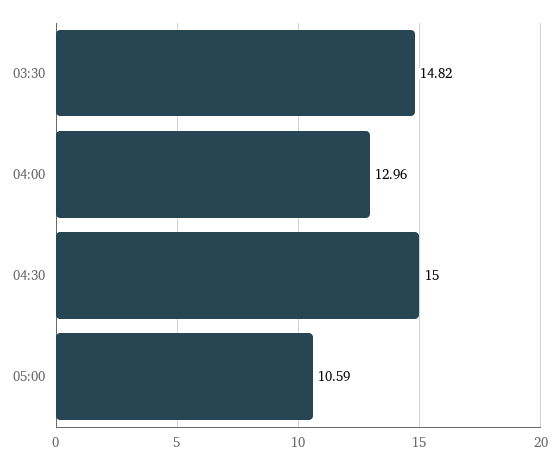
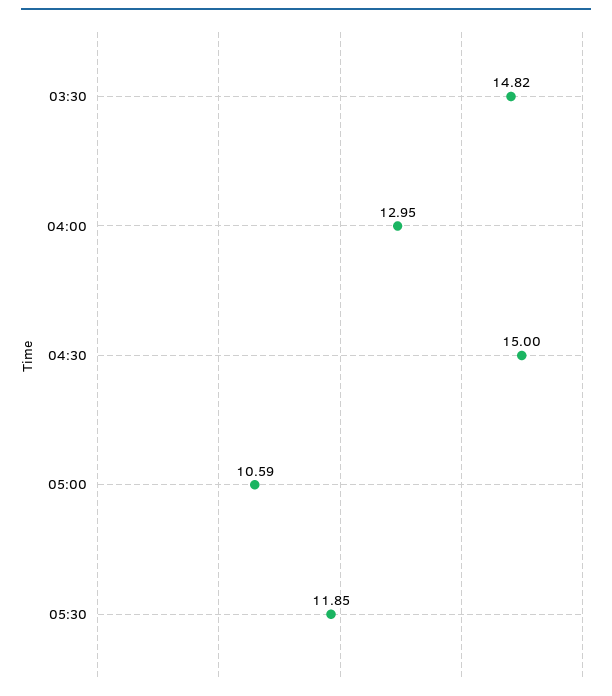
04:00: 12.96 -> 12.95
05:30: none -> 11.85

